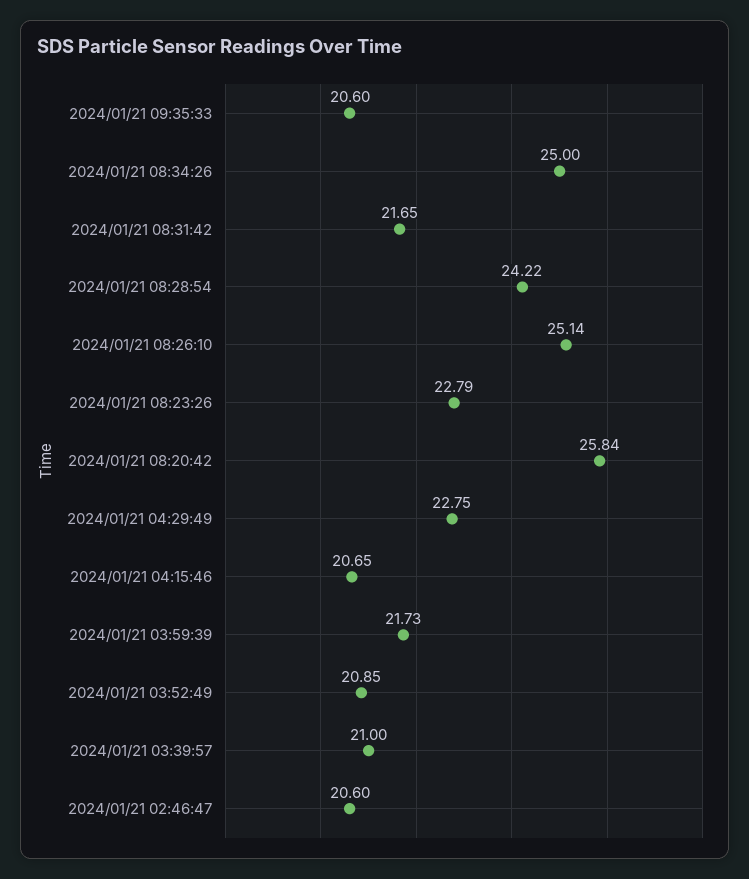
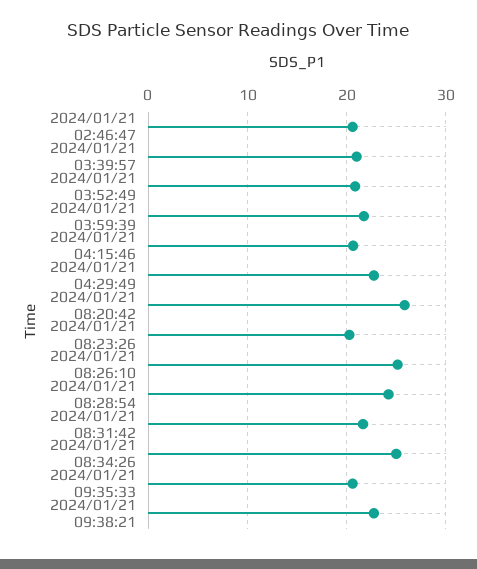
2024/01/21 08:23:26: 22.79 -> 20
2024/01/21 09:38:21: none -> 23

